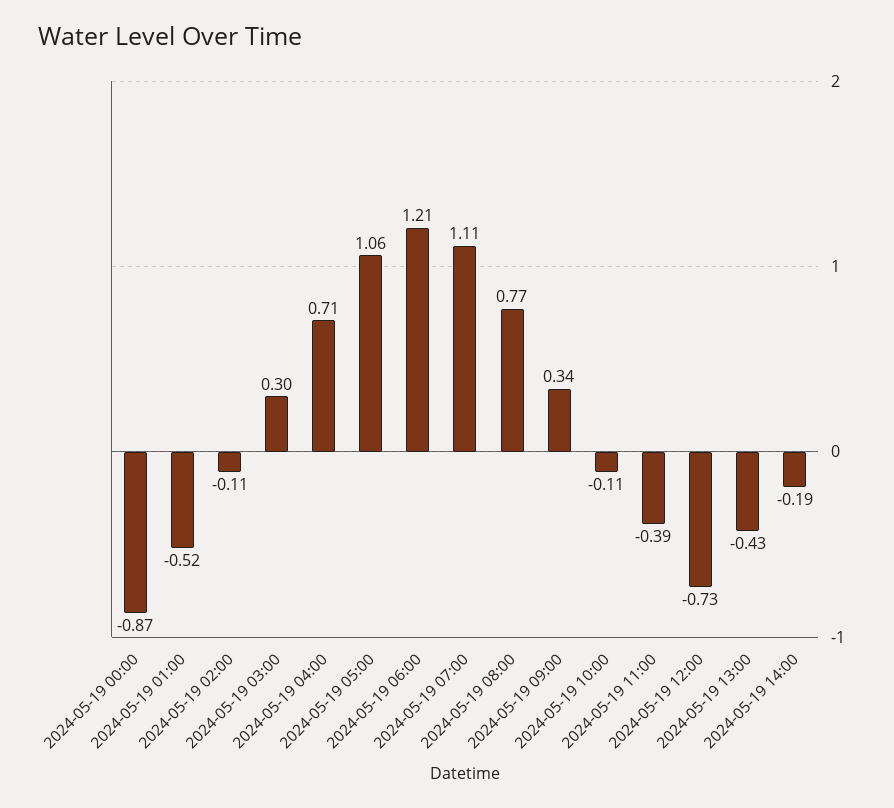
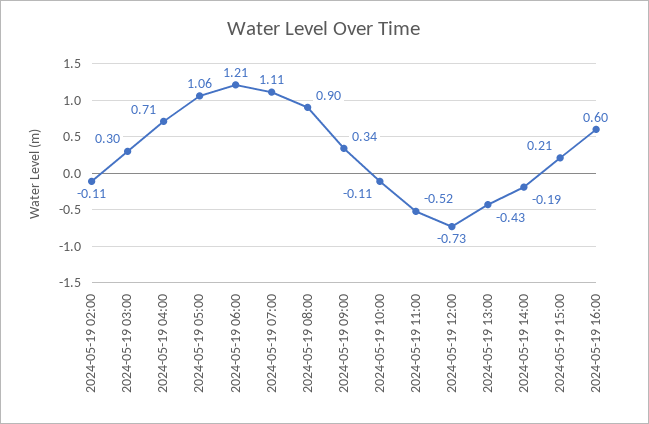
2024-05-19 00:00: -0.87 -> none
2024-05-19 01:00: -0.52 -> none
2024-05-19 08:00: 0.77 -> 0.9
2024-05-19 11:00: -0.39 -> -0.52
2024-05-19 15:00: none -> 0.21
2024-05-19 16:00: none -> 0.6

